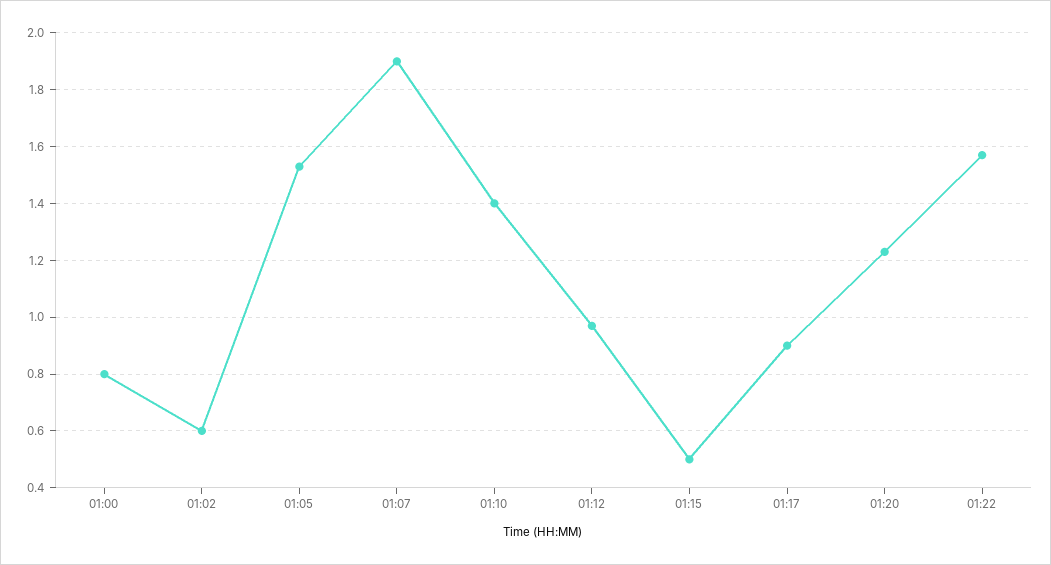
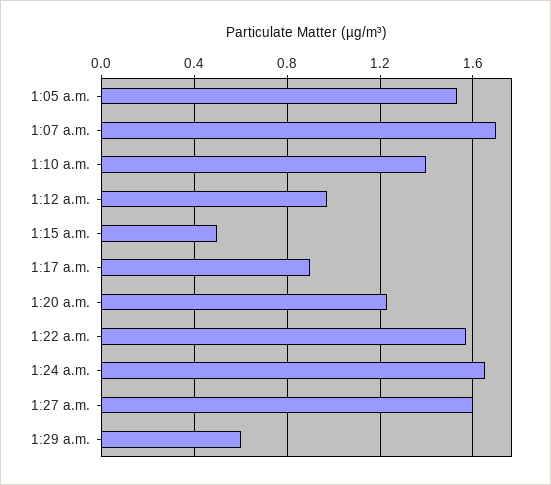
01:00: 0.8 -> none
01:02: 0.6 -> none
01:07: 1.9 -> 1.7
1:24 a.m.: none -> 1.65
1:27 a.m.: none -> 1.6
1:29 a.m.: none -> 0.6

